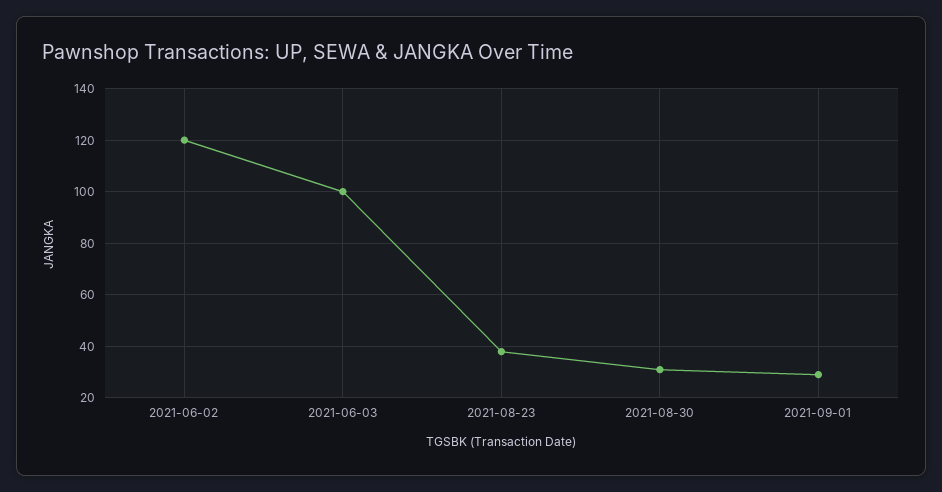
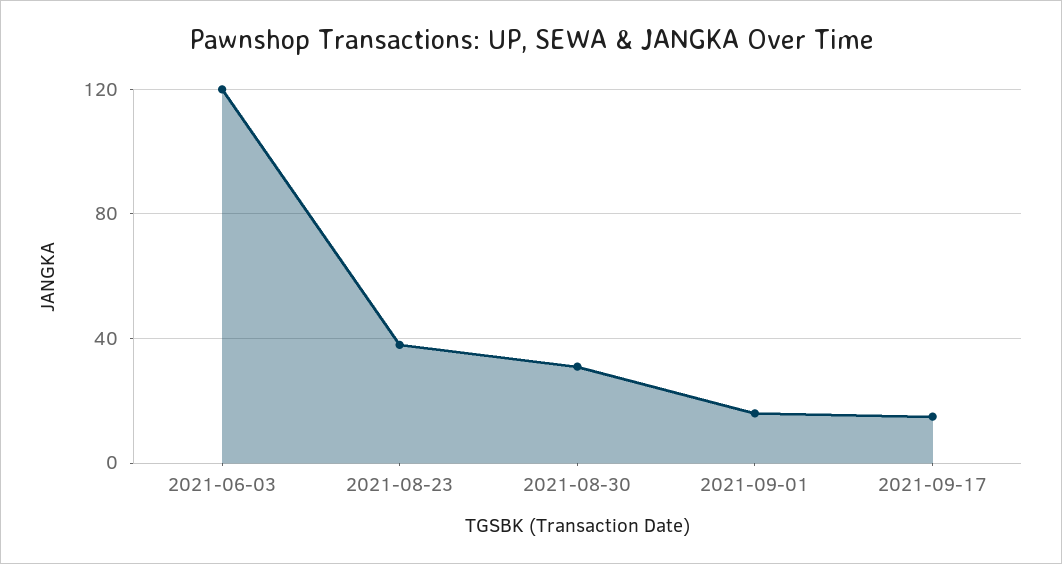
2021-06-02: 120 -> none
2021-06-03: 100 -> 120
2021-09-01: 30 -> 15
2021-09-17: none -> 15

